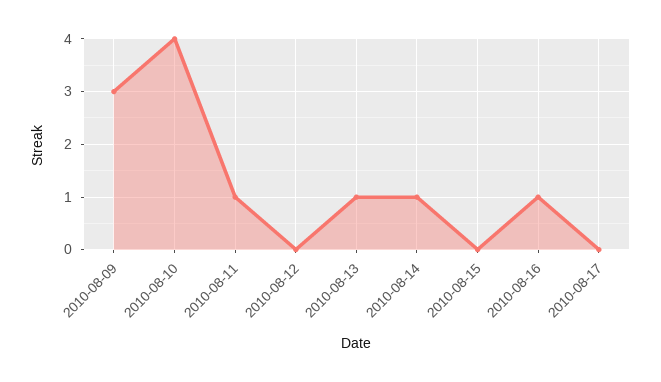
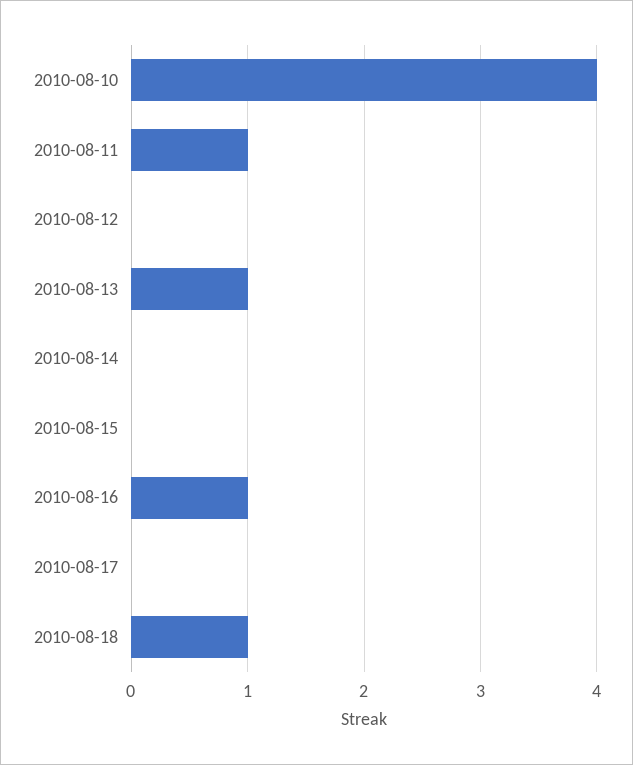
2010-08-09: 3 -> none
2010-08-14: 1 -> 0
2010-08-18: none -> 1

